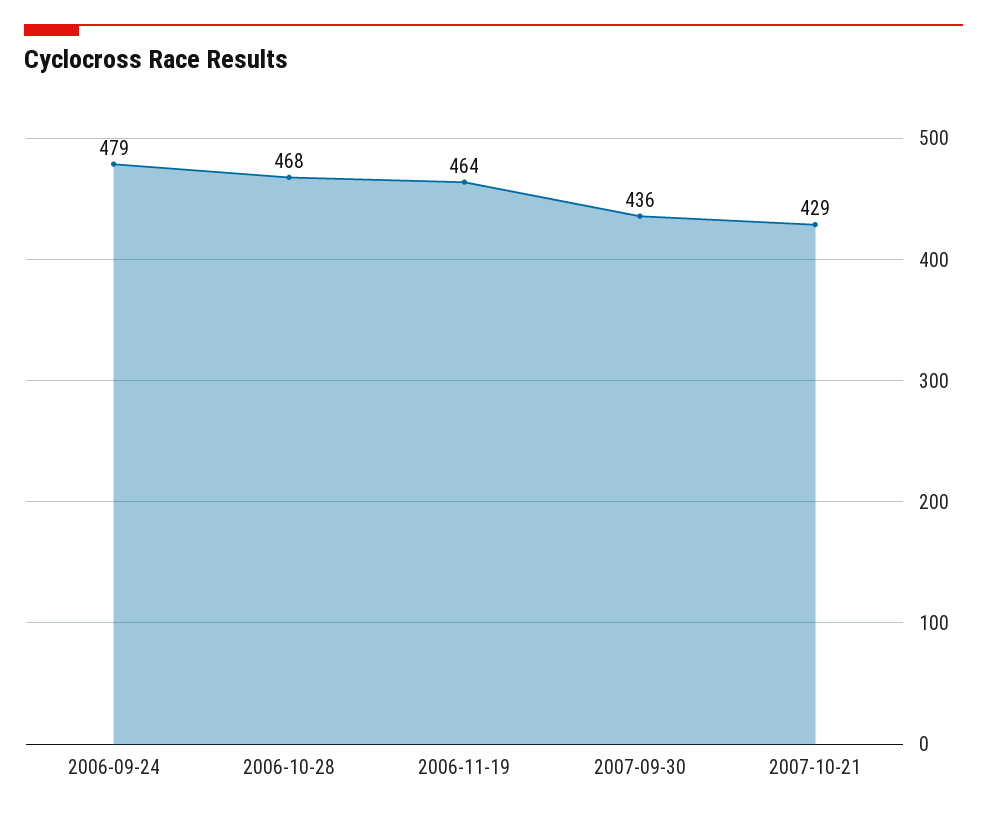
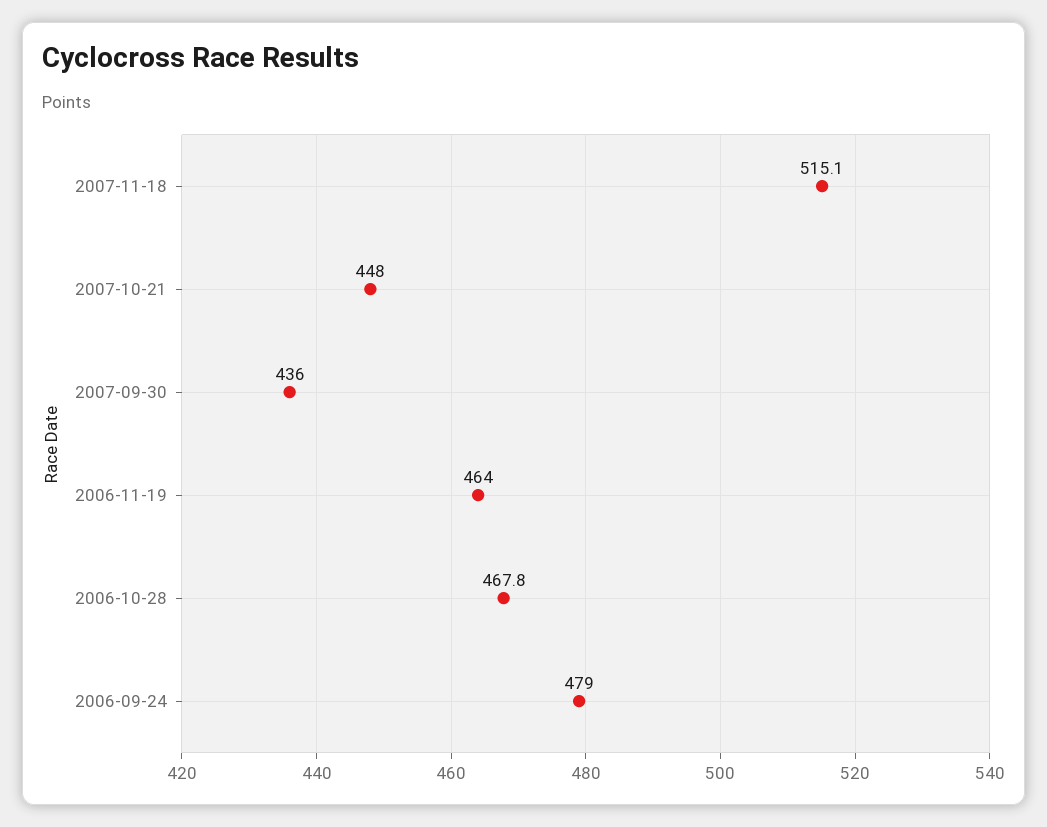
2007-10-21: 429 -> 448
2007-11-18: none -> 515.1

